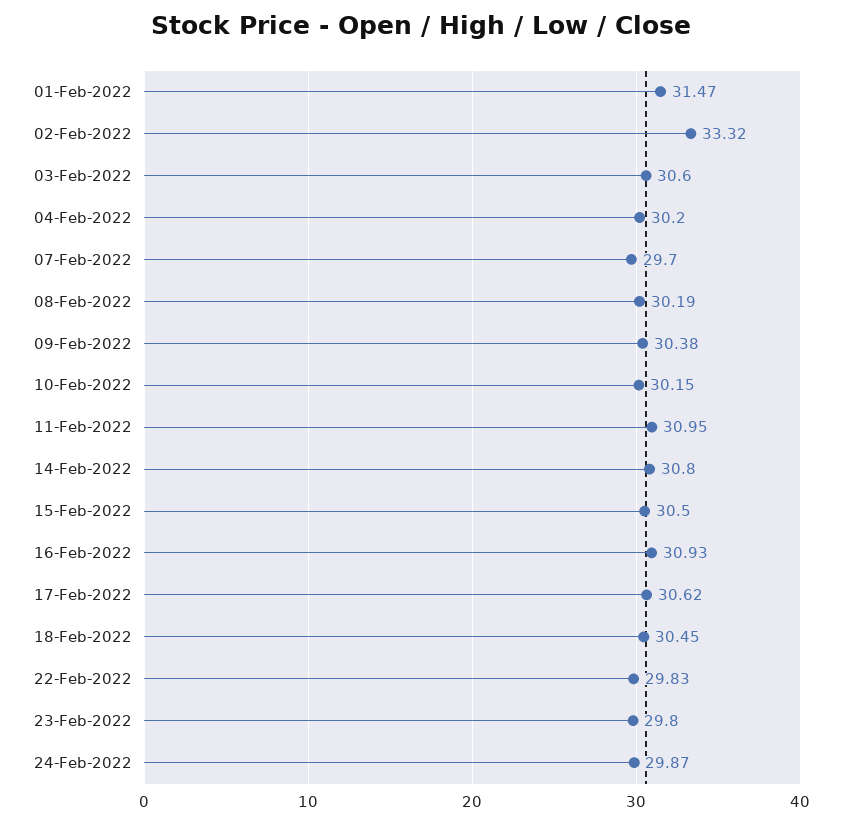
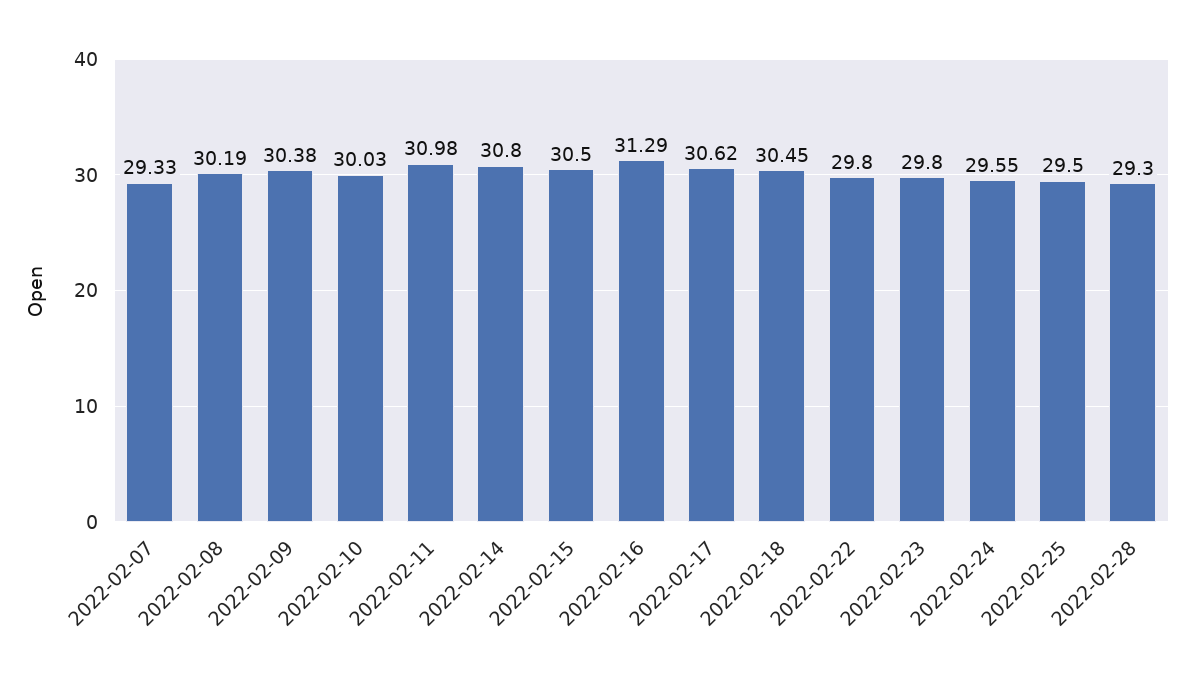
01-Feb-2022: 31.47 -> none
02-Feb-2022: 33.32 -> none
03-Feb-2022: 30.6 -> none
04-Feb-2022: 30.2 -> none
07-Feb-2022: 29.7 -> 29.33
10-Feb-2022: 30.15 -> 30.03
11-Feb-2022: 30.95 -> 30.98
16-Feb-2022: 30.93 -> 31.29
22-Feb-2022: 29.83 -> 29.8
24-Feb-2022: 29.87 -> 29.55
2022-02-25: none -> 29.5
2022-02-28: none -> 29.3

